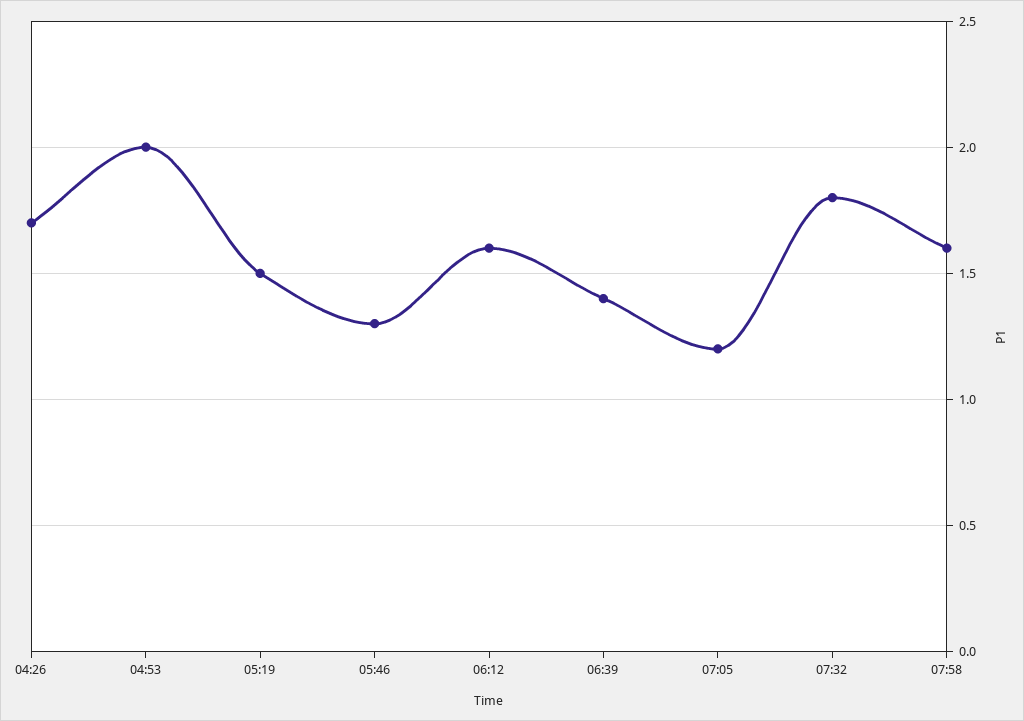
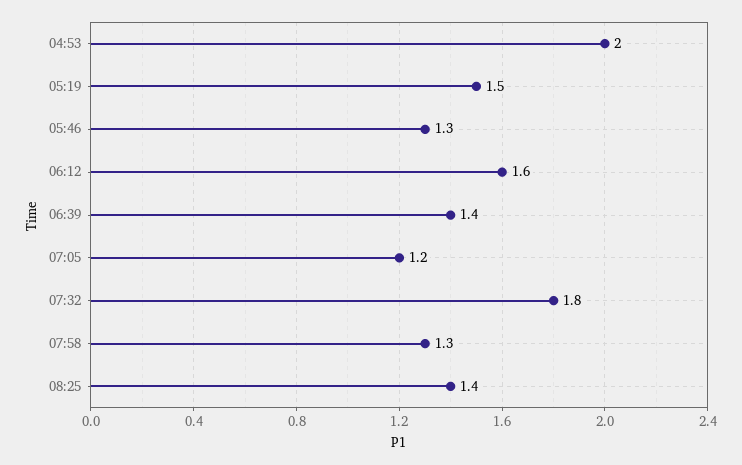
04:26: 1.7 -> none
07:58: 1.6 -> 1.3
08:25: none -> 1.4

